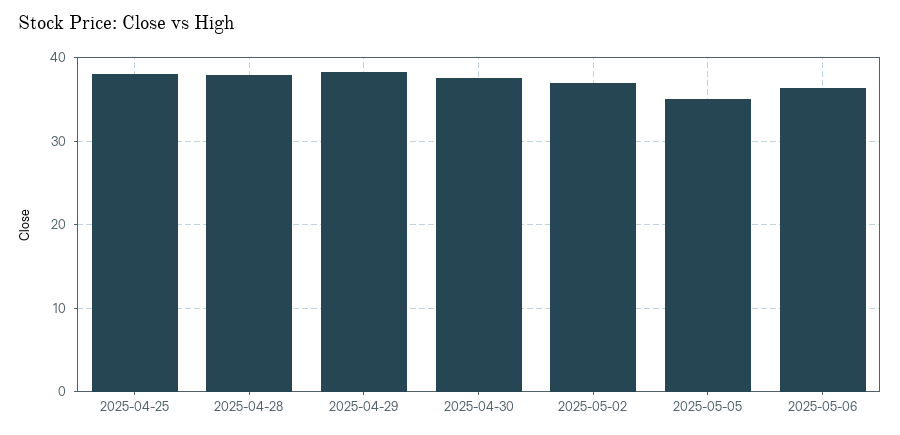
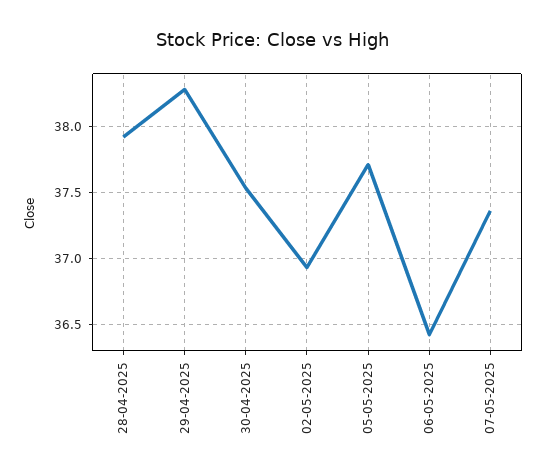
2025-04-25: 38 -> none
2025-05-05: 35 -> 37.7
07-05-2025: none -> 37.35

